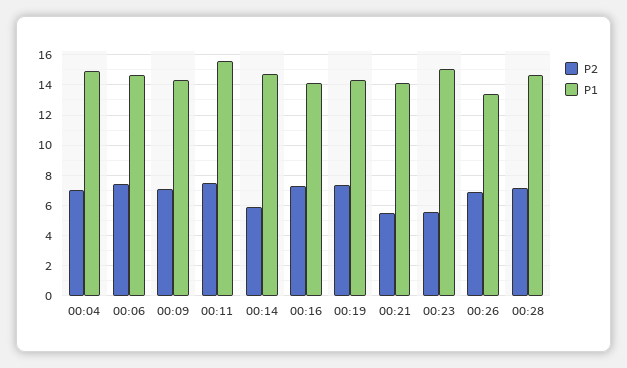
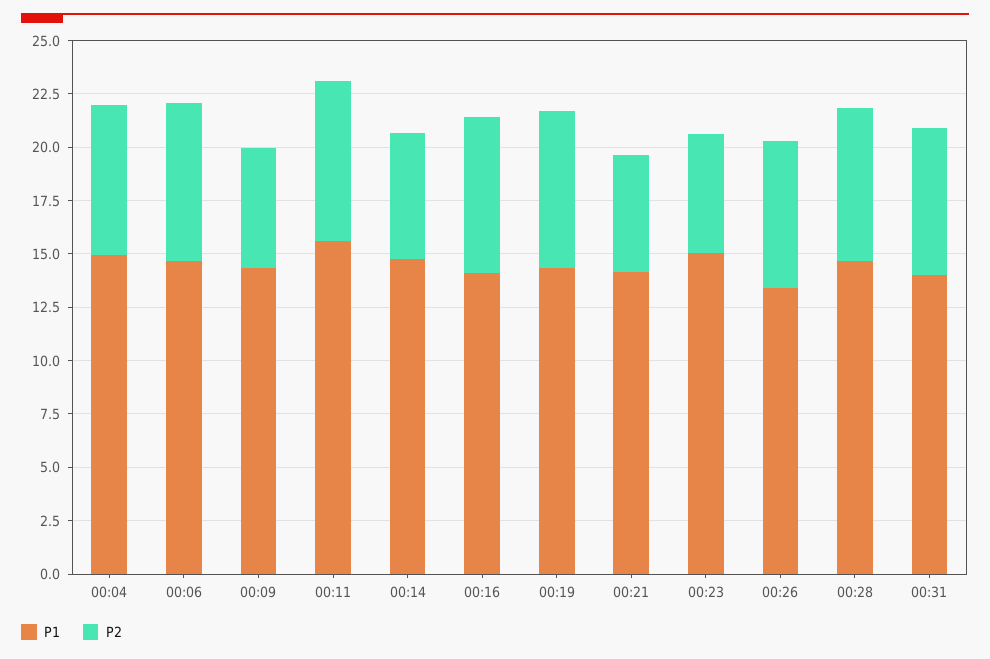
P2, 00:09: 7 -> 5.5
P1, 00:31: none -> 14
P2, 00:31: none -> 7

